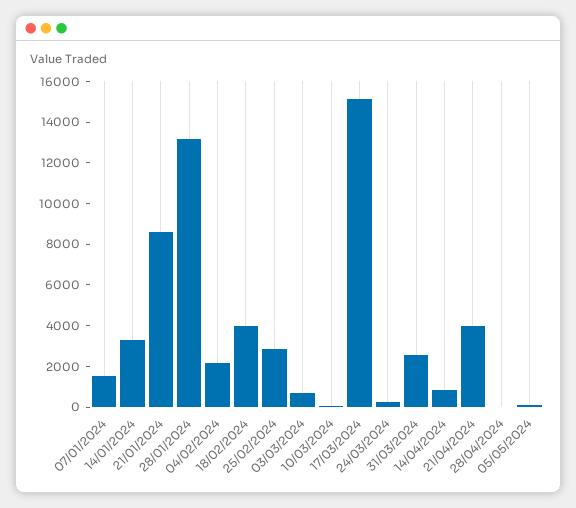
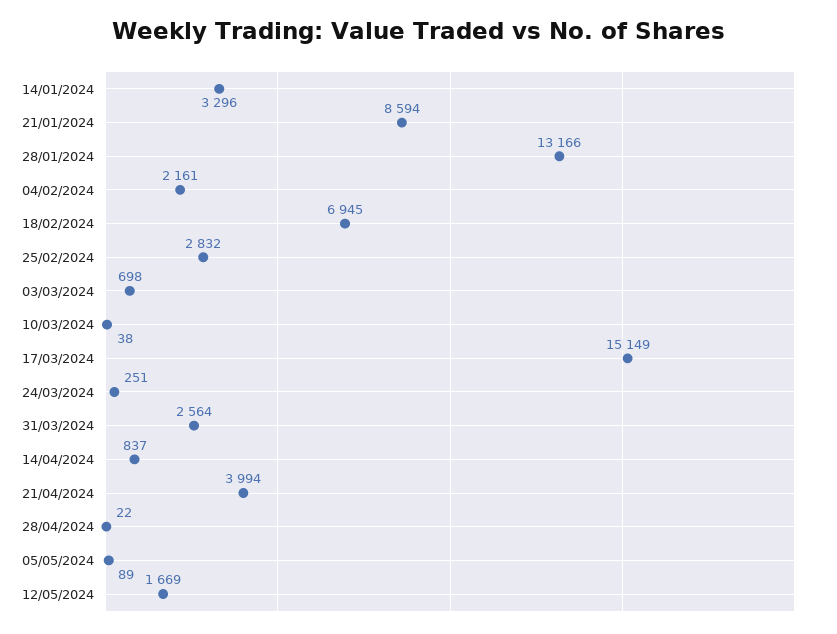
07/01/2024: 1500 -> none
18/02/2024: 4000 -> 6945
12/05/2024: none -> 1669

